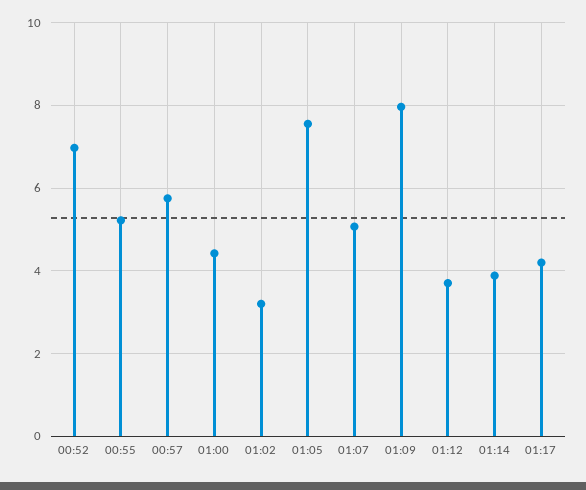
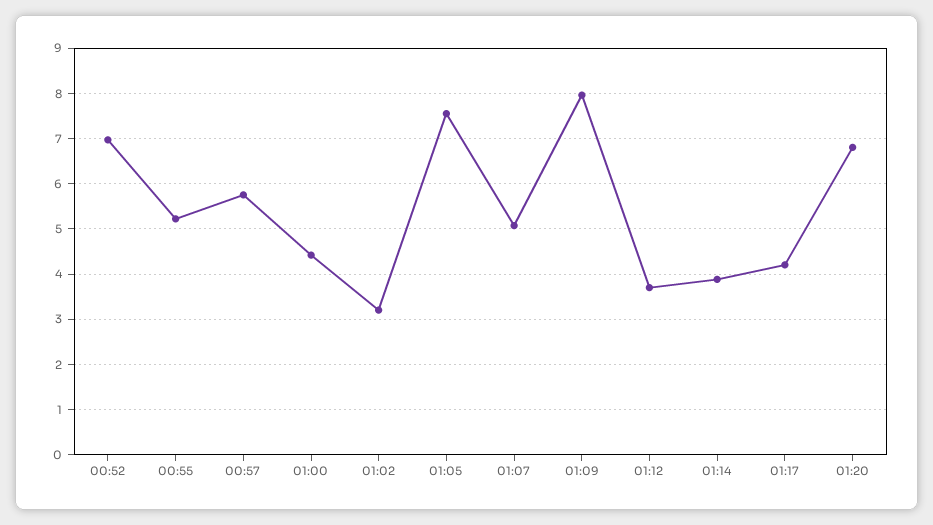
01:20: none -> 6.8

